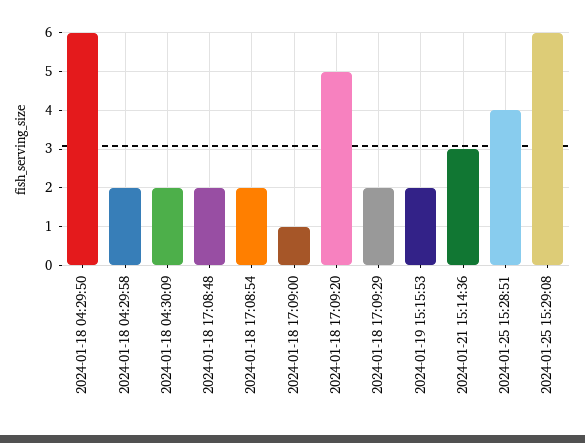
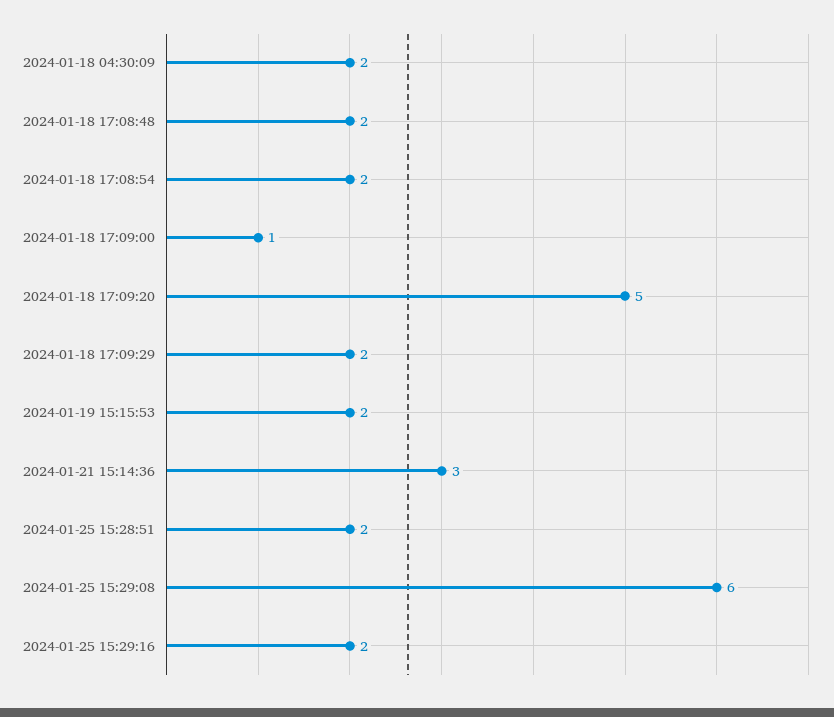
2024-01-18 04:29:50: 6 -> none
2024-01-18 04:29:58: 2 -> none
2024-01-25 15:28:51: 4 -> 2
2024-01-25 15:29:16: none -> 2

